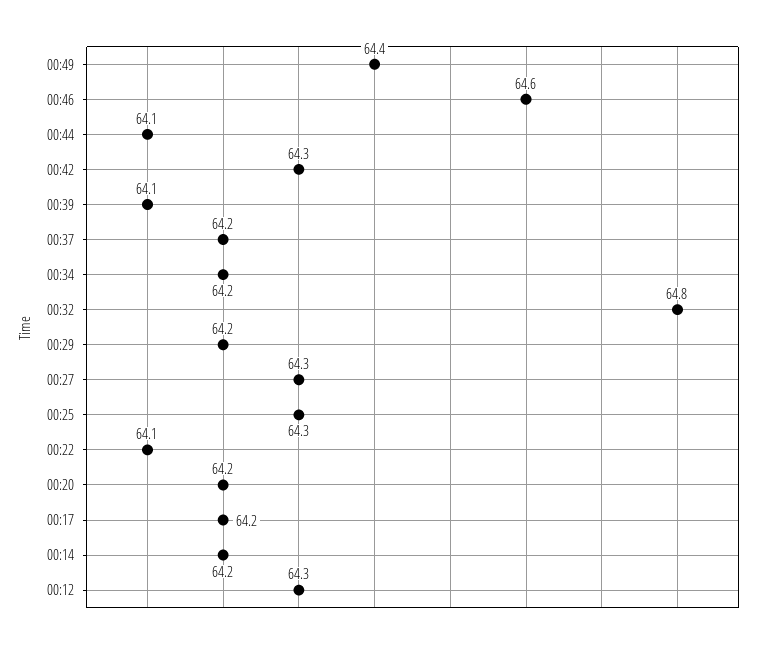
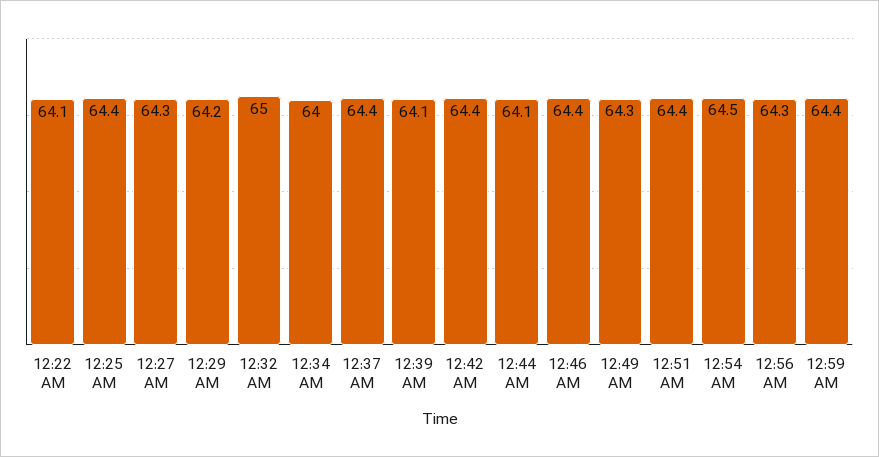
00:49: 64.4 -> 64.3
00:46: 64.6 -> 64.4
00:42: 64.3 -> 64.4
00:37: 64.2 -> 64.4
00:34: 64.2 -> 64
00:32: 64.8 -> 65
00:25: 64.3 -> 64.4
00:20: 64.2 -> none
00:17: 64.2 -> none
00:14: 64.2 -> none
00:12: 64.3 -> none
12:51 AM: none -> 64.4
12:54 AM: none -> 64.5
12:56 AM: none -> 64.3
12:59 AM: none -> 64.4

